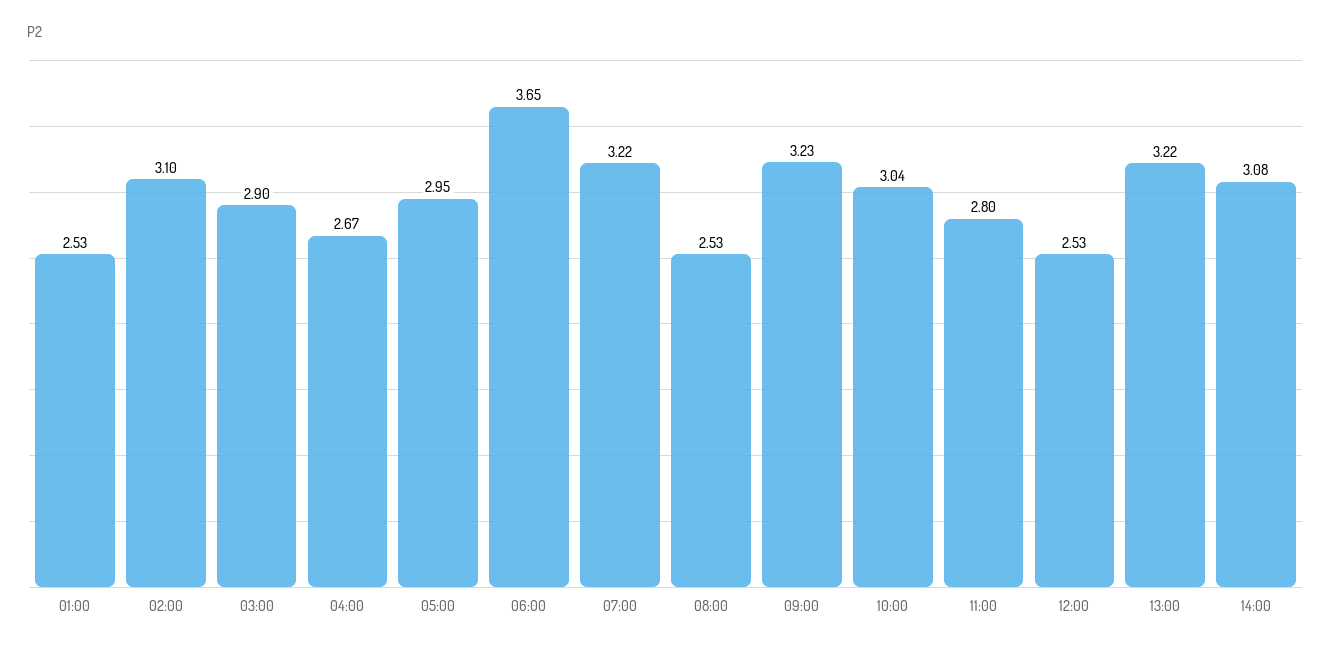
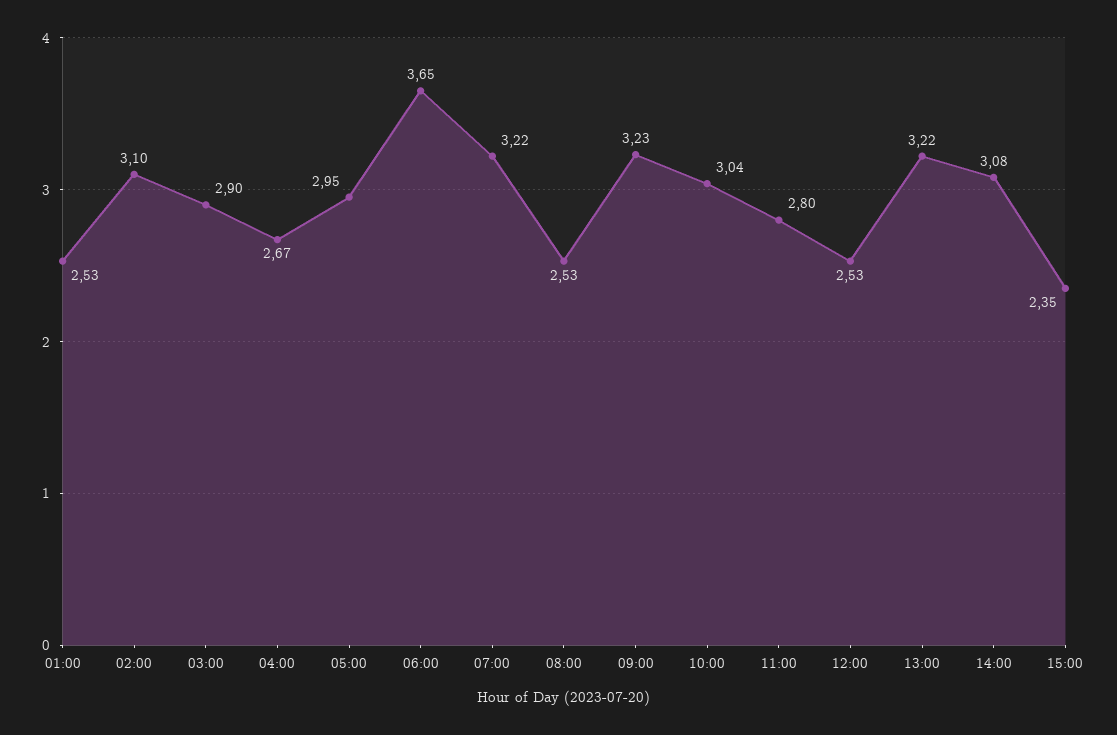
15:00: none -> 2.35

